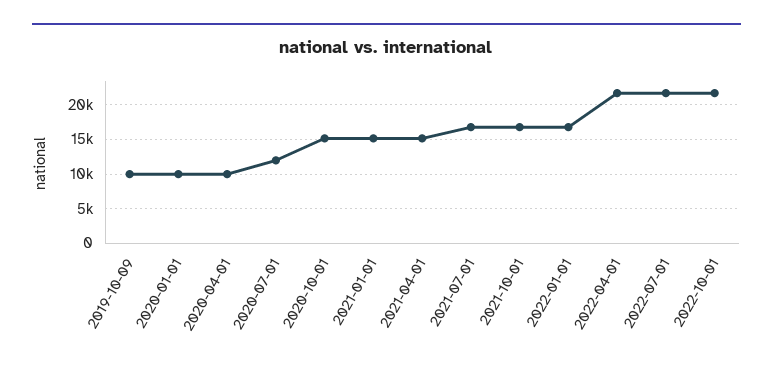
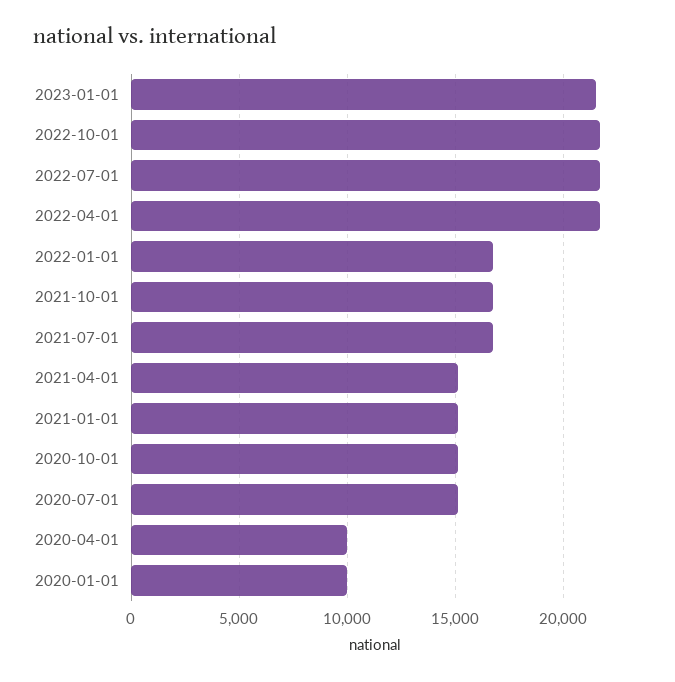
2019-10-09: 10000 -> none
2020-07-01: 12000 -> 15000
2023-01-01: none -> 21500

